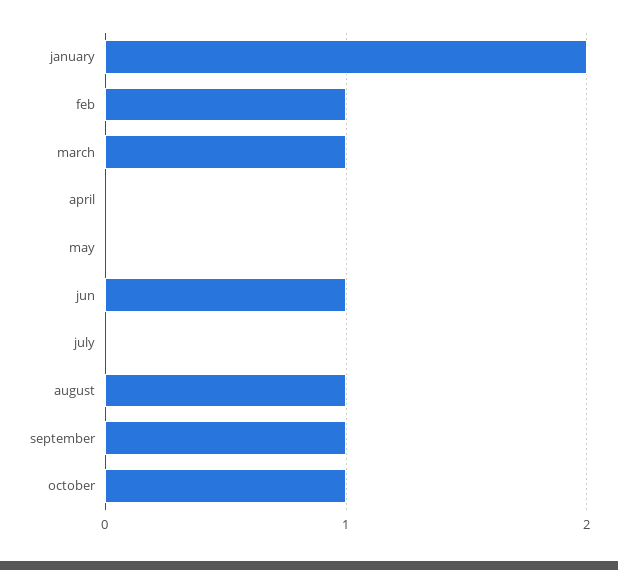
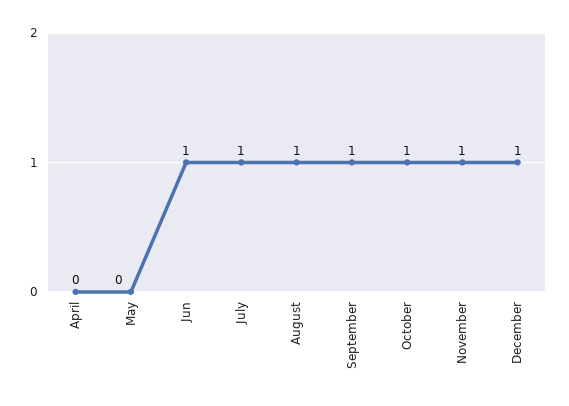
january: 2 -> none
feb: 1 -> none
march: 1 -> none
july: 0 -> 1
November: none -> 1
December: none -> 1

